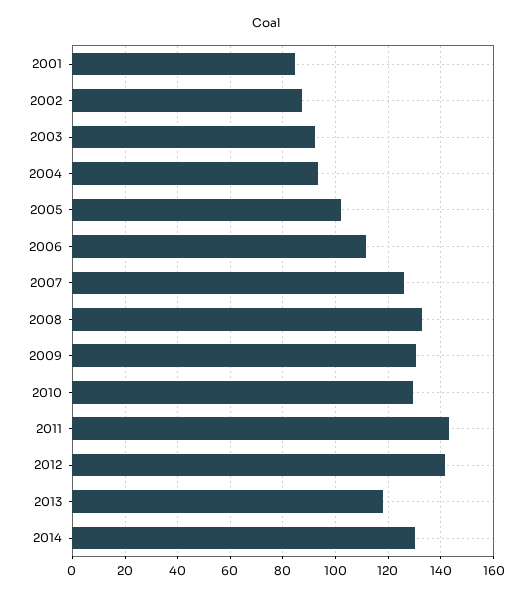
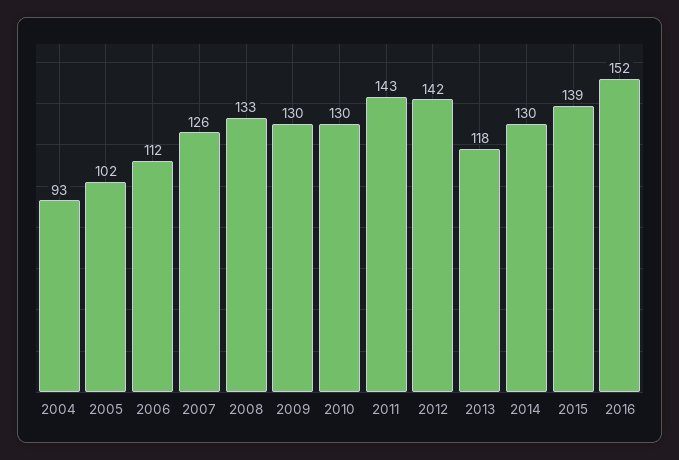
2001: 85 -> none
2002: 87.5 -> none
2003: 92.5 -> none
2015: none -> 139
2016: none -> 152

